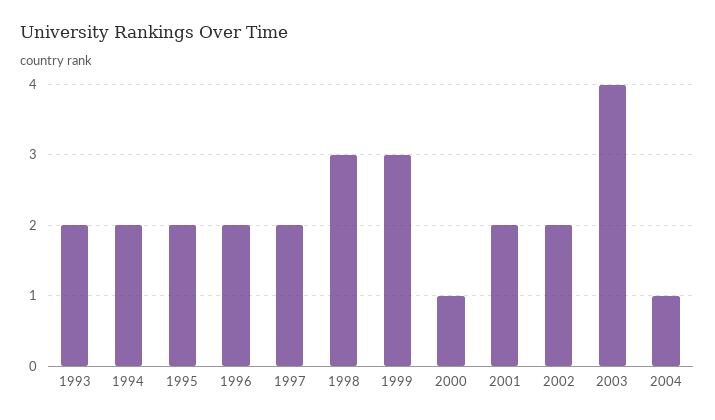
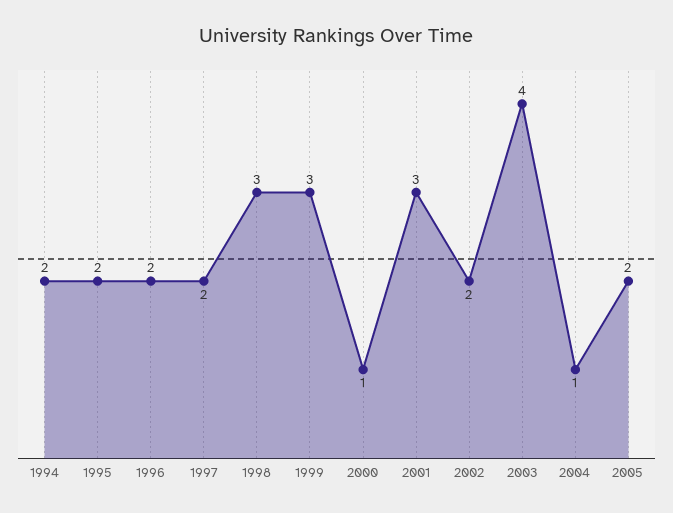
1993: 2 -> none
2001: 2 -> 3
2005: none -> 2

